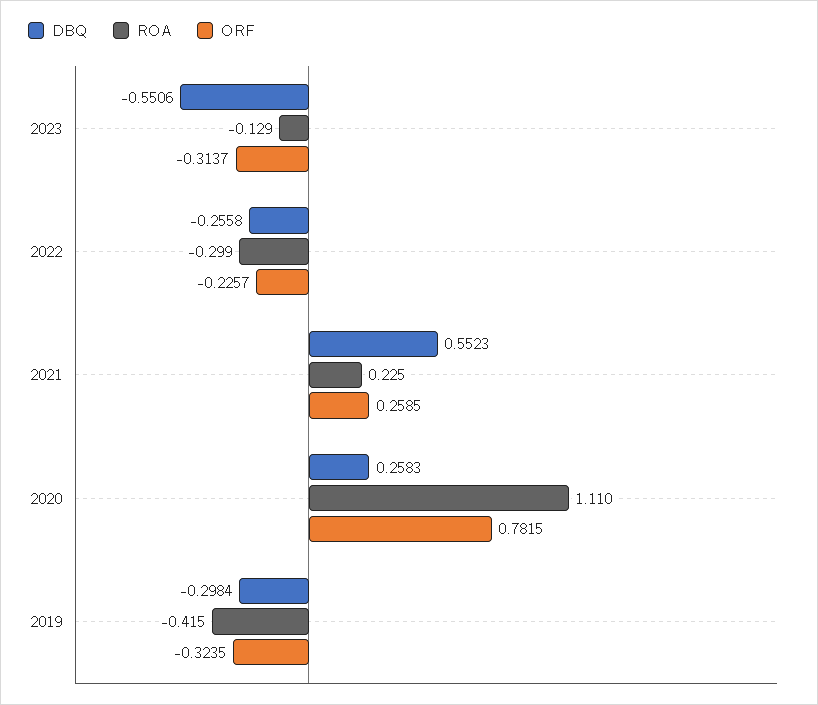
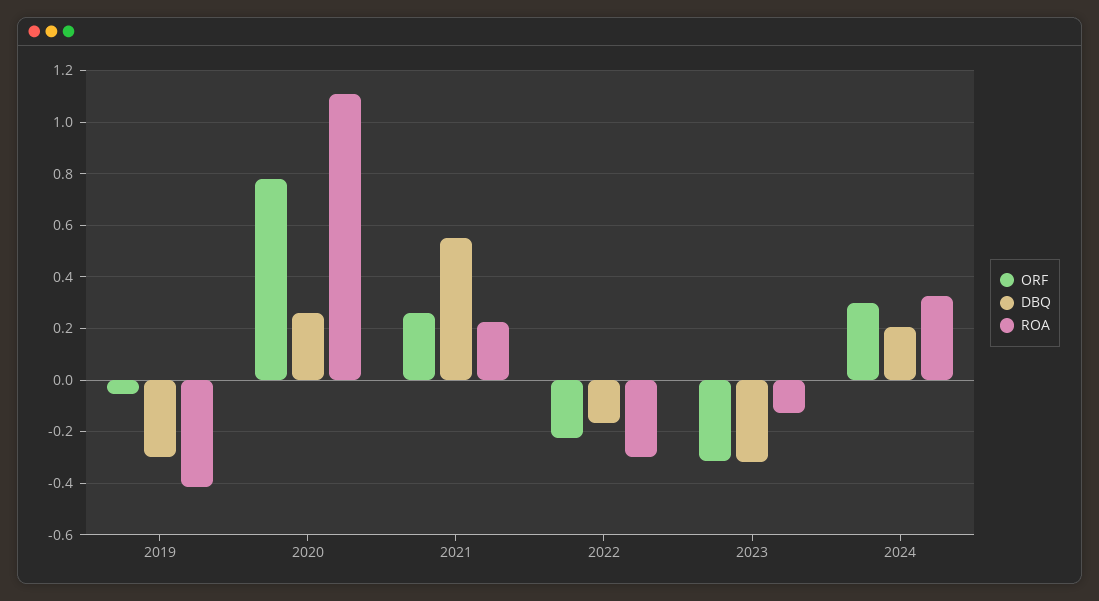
DBQ, 2023: -0.5506 -> -0.325
DBQ, 2022: -0.2558 -> -0.175
ORF, 2019: -0.3235 -> -0.05
ORF, 2024: none -> 0.3
DBQ, 2024: none -> 0.2
ROA, 2024: none -> 0.325

